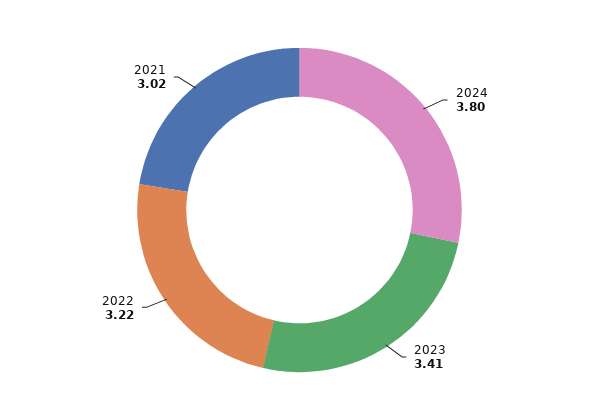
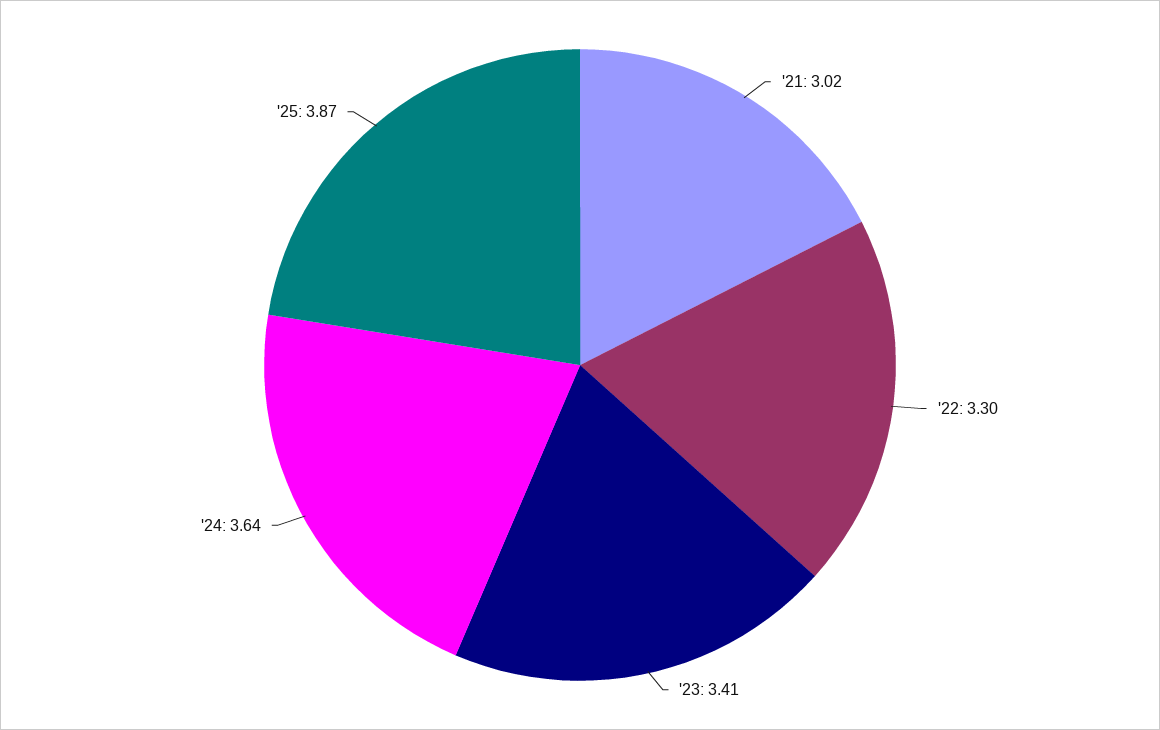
2024: 3.8 -> 3.64
2022: 3.22 -> 3.3
'25: none -> 3.87

